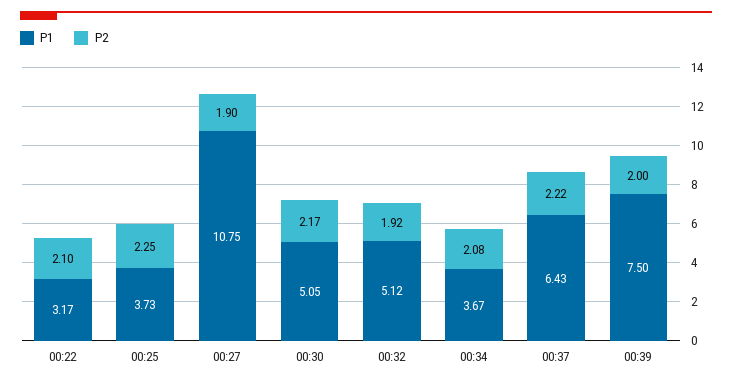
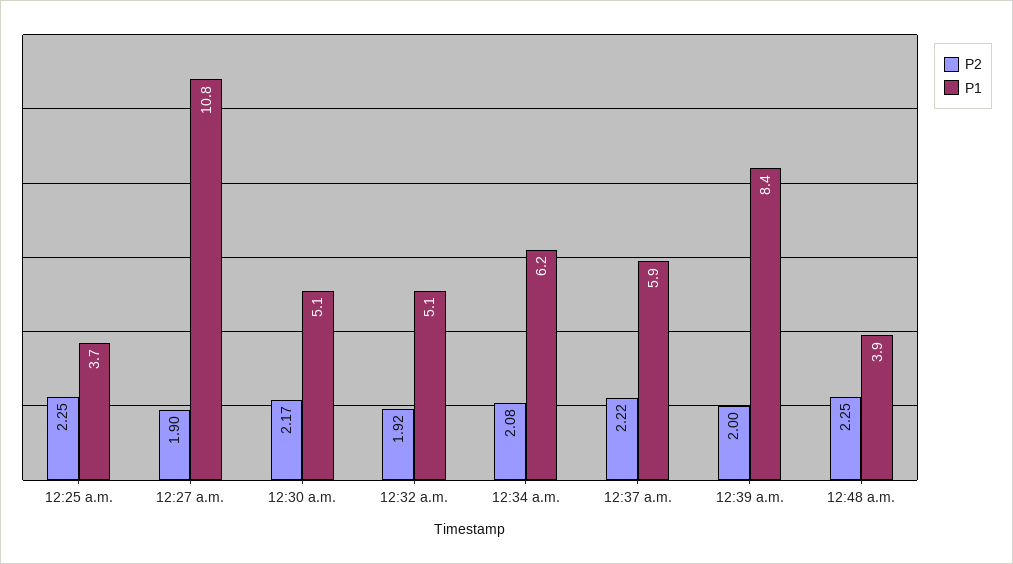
P1, 00:22: 3.17 -> none
P2, 00:22: 2.1 -> none
P1, 00:34: 3.67 -> 6.2
P1, 00:37: 6.43 -> 5.9
P1, 00:39: 7.5 -> 8.4
P2, 12:48 a.m.: none -> 2.25
P1, 12:48 a.m.: none -> 3.9

